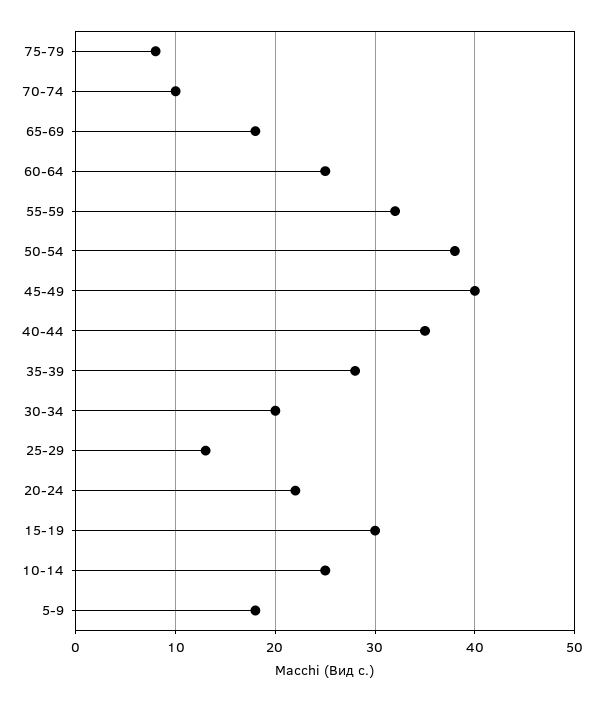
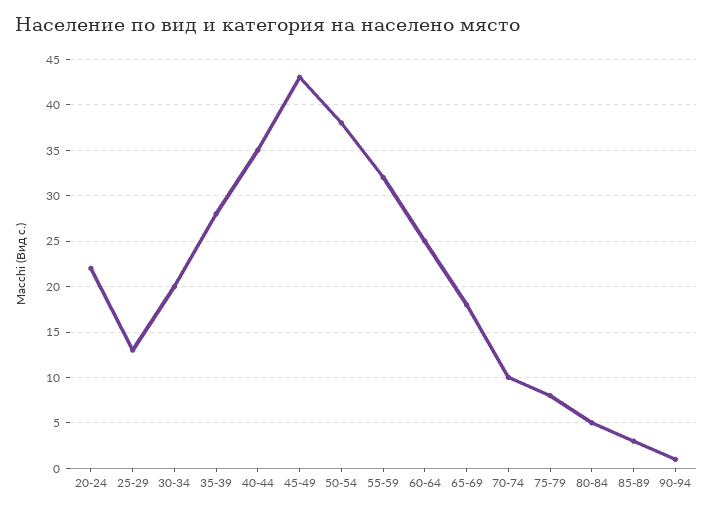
45-49: 40 -> 43
15-19: 30 -> none
10-14: 25 -> none
5-9: 18 -> none
80-84: none -> 5
85-89: none -> 3
90-94: none -> 1

